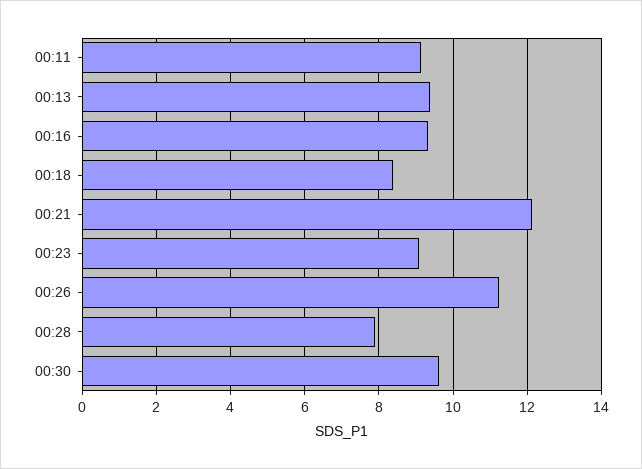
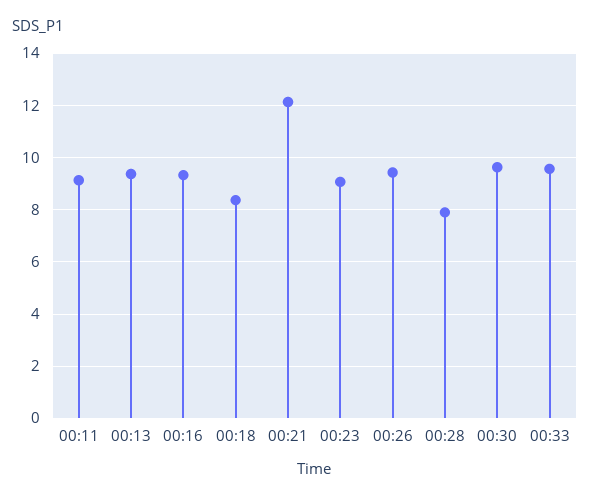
00:26: 11.2 -> 9.5
00:33: none -> 9.5

